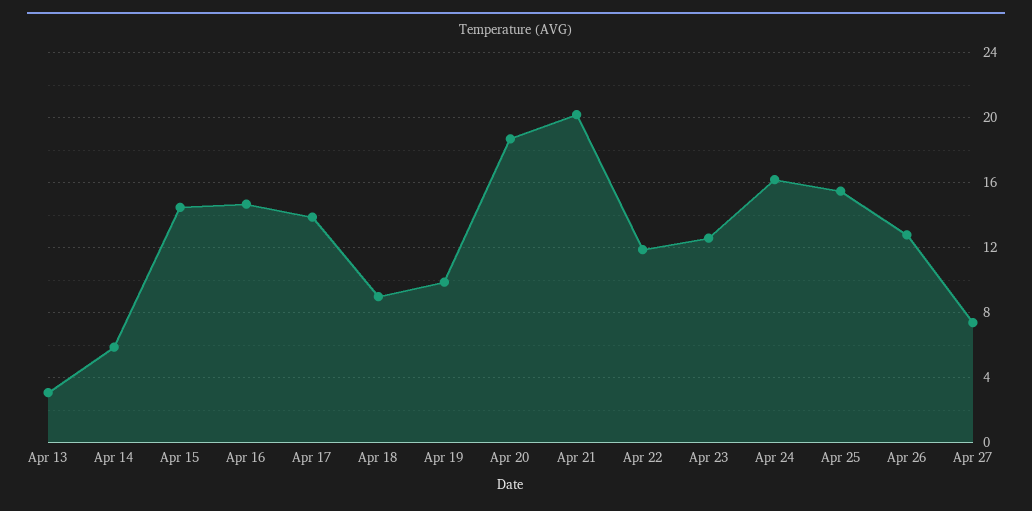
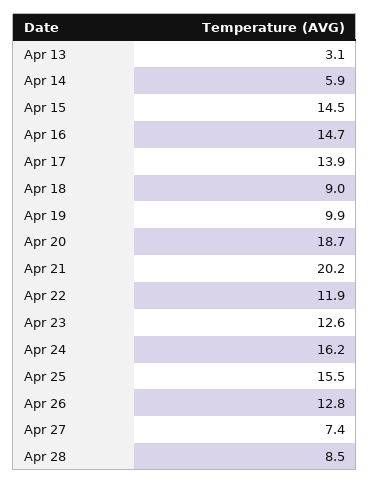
Apr 28: none -> 8.5

